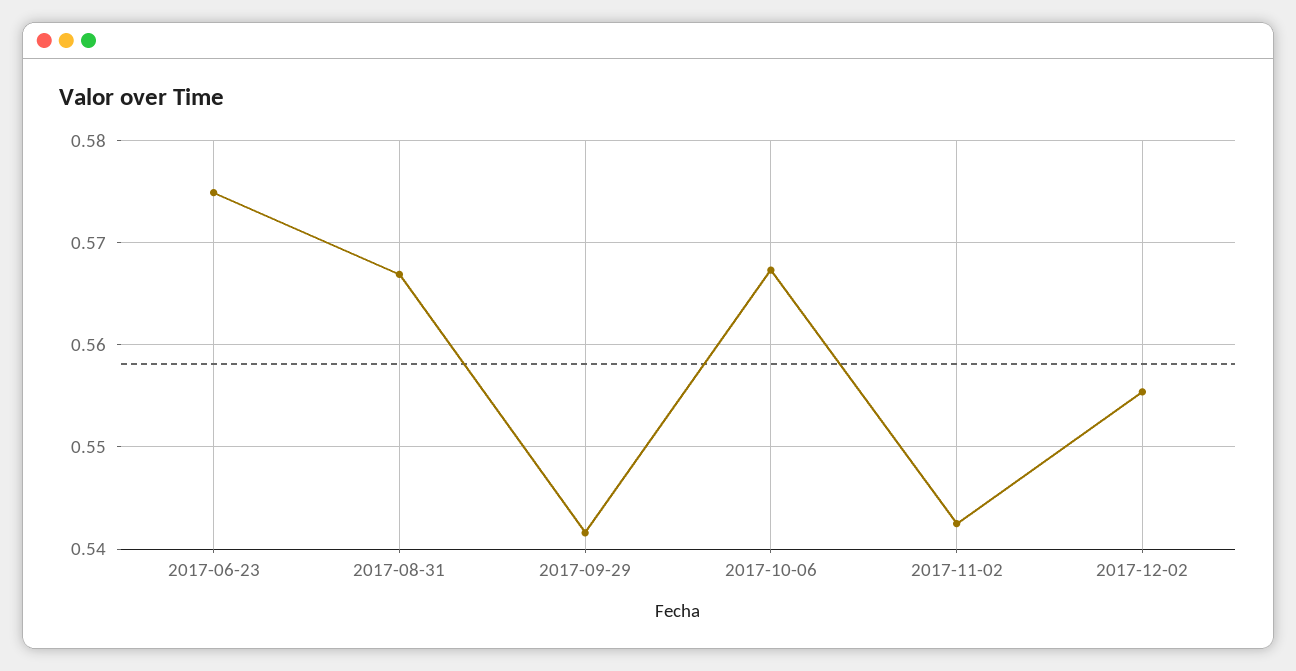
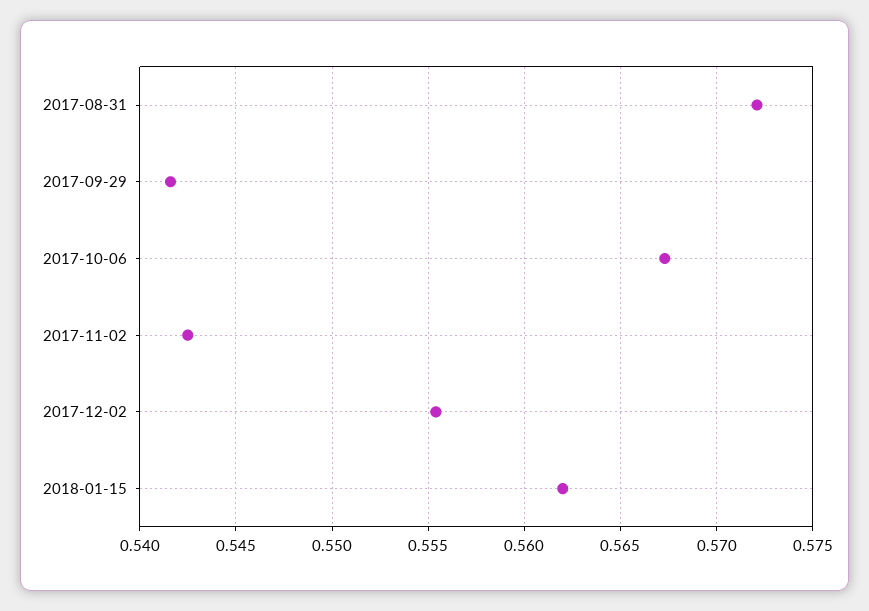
2017-06-23: 0.575 -> none
2017-08-31: 0.567 -> 0.572
2018-01-15: none -> 0.562

